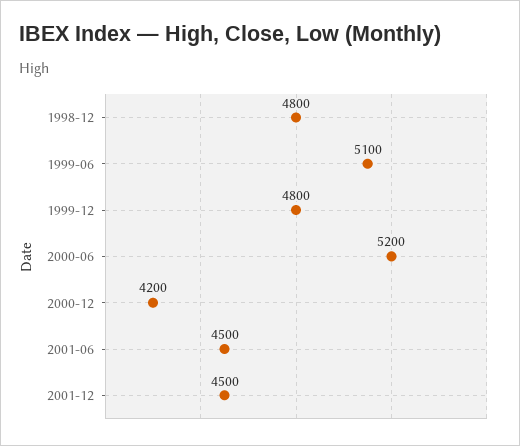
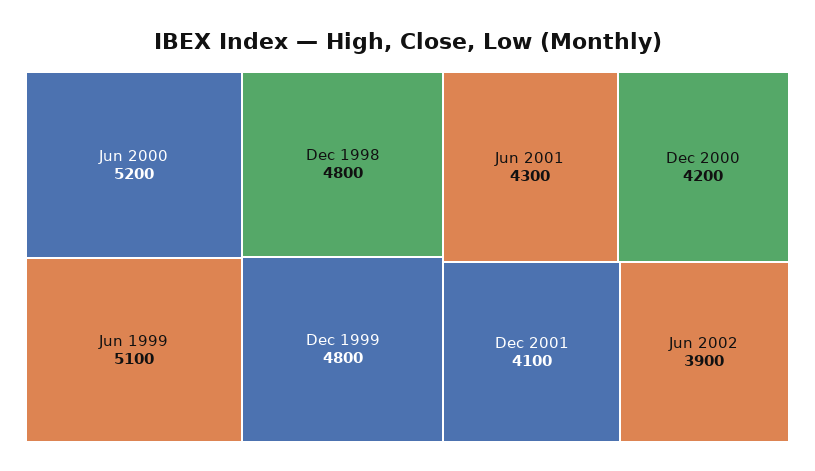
2001-06: 4500 -> 4300
2001-12: 4500 -> 4100
Jun 2002: none -> 3900

